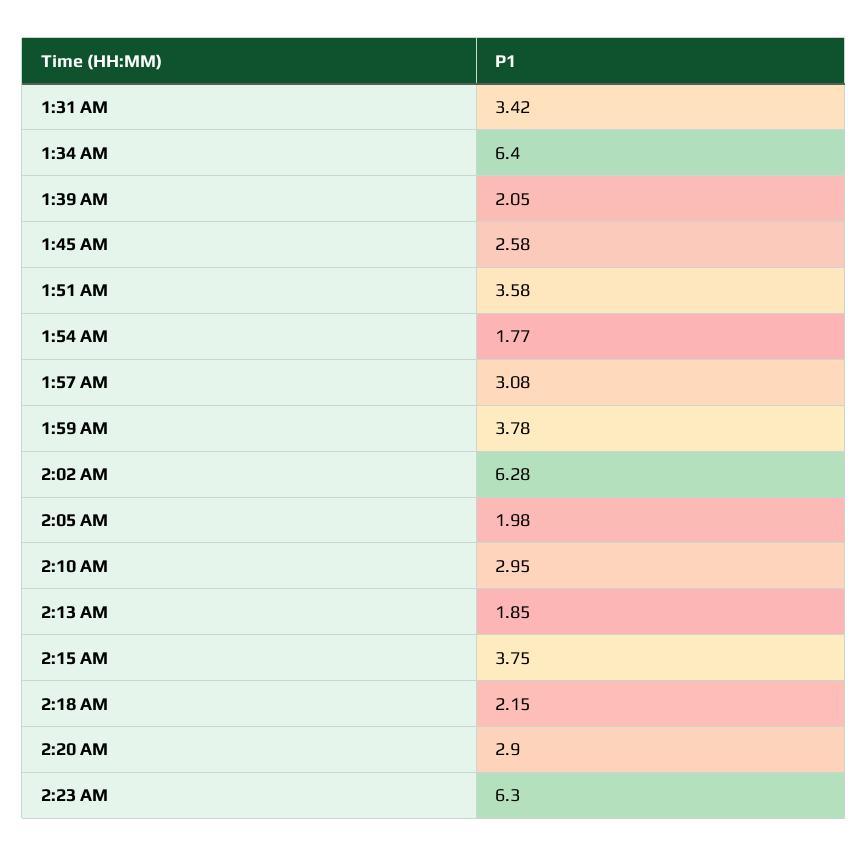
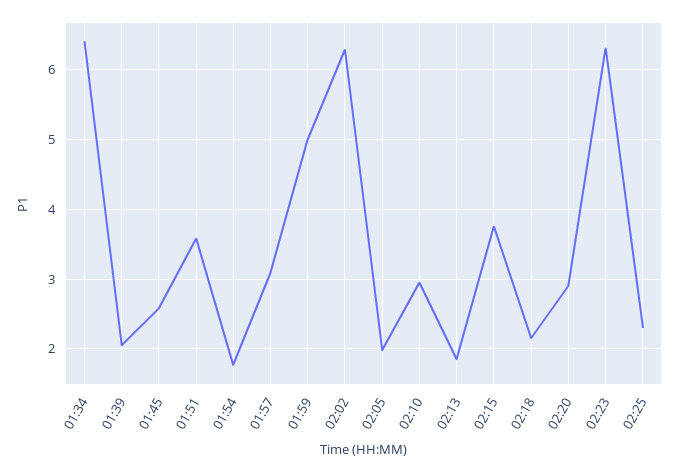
1:31 AM: 3.42 -> none
1:59 AM: 3.78 -> 5
02:25: none -> 2.3

